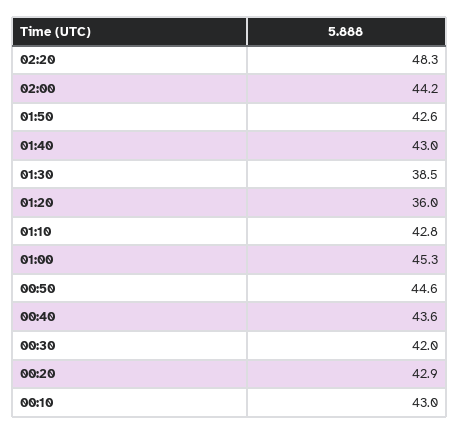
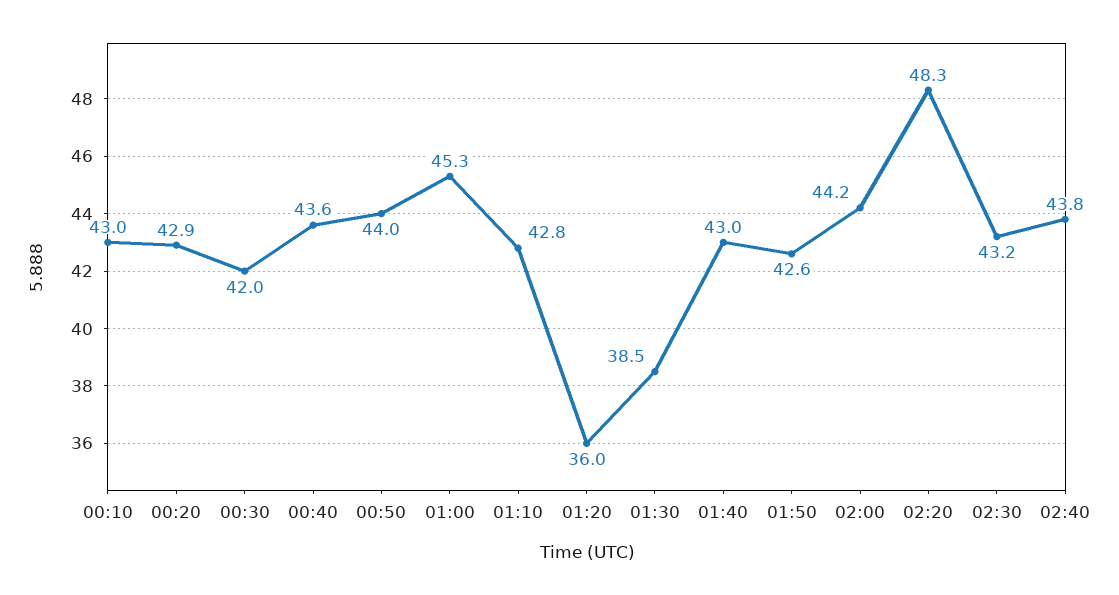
00:50: 44.6 -> 44
02:30: none -> 43.2
02:40: none -> 43.8

